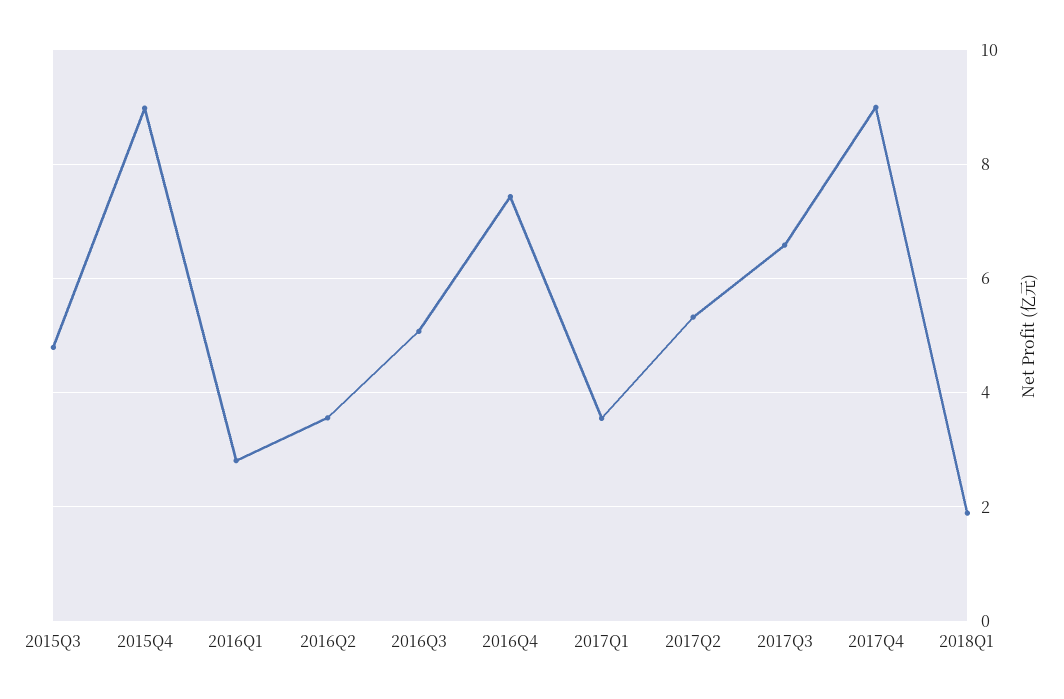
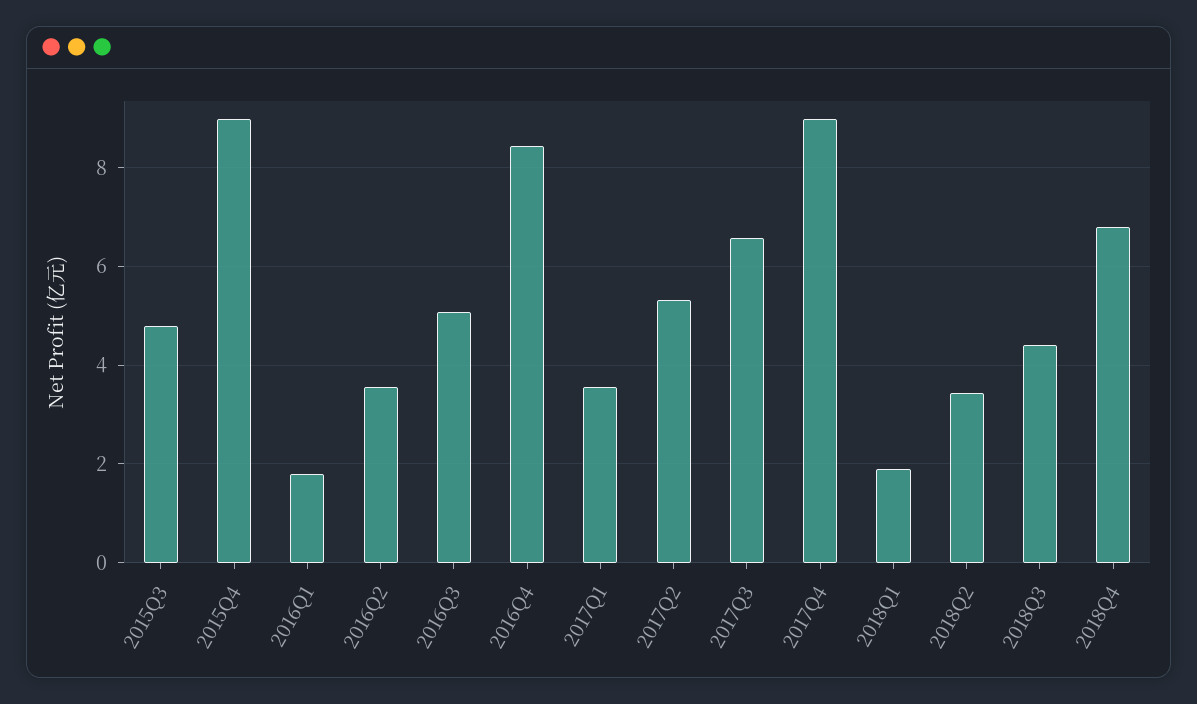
2016Q1: 2.8 -> 1.8
2016Q4: 7.4 -> 8.4
2018Q2: none -> 3.4
2018Q3: none -> 4.4
2018Q4: none -> 6.8

